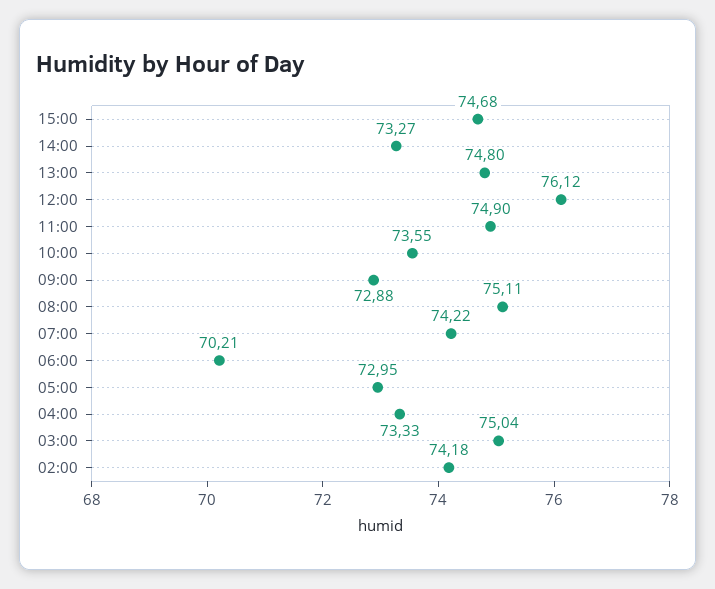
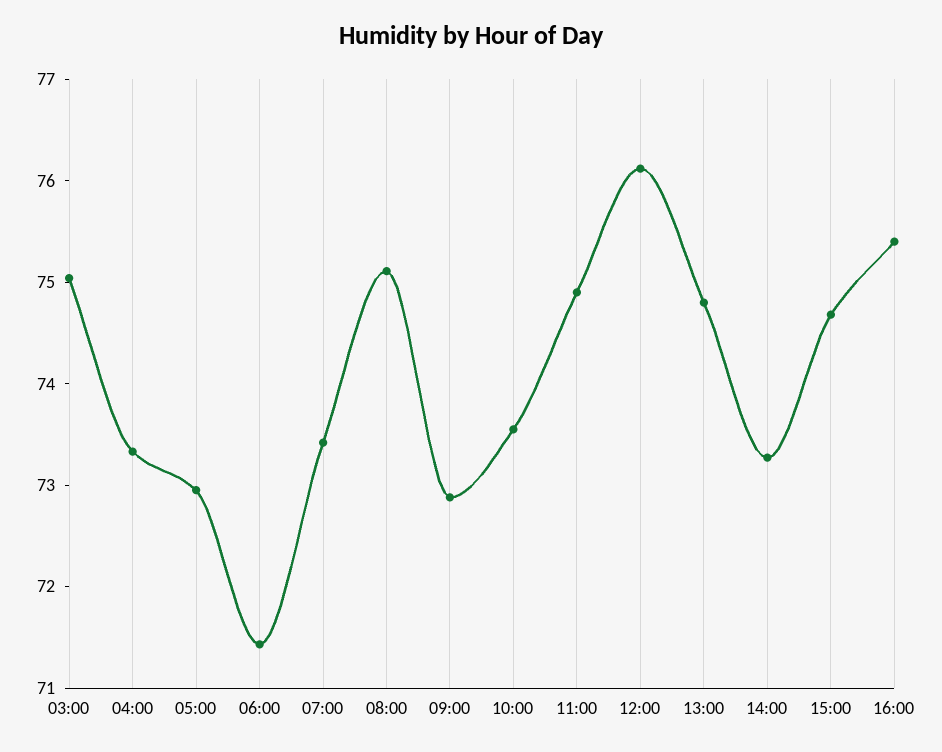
07:00: 74.22 -> 73.4
06:00: 70.21 -> 71.4
02:00: 74.18 -> none
16:00: none -> 75.4

